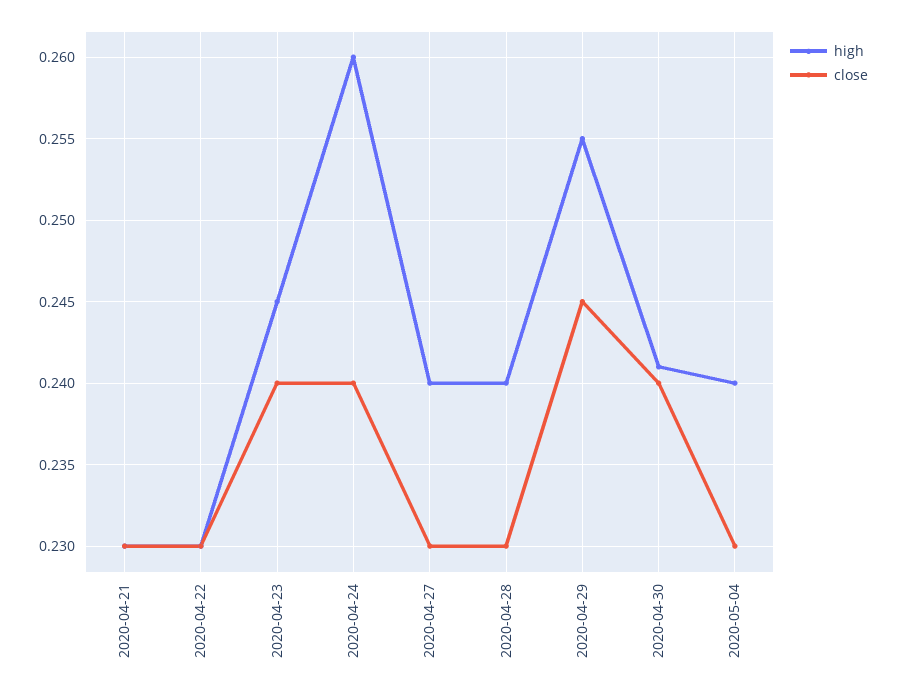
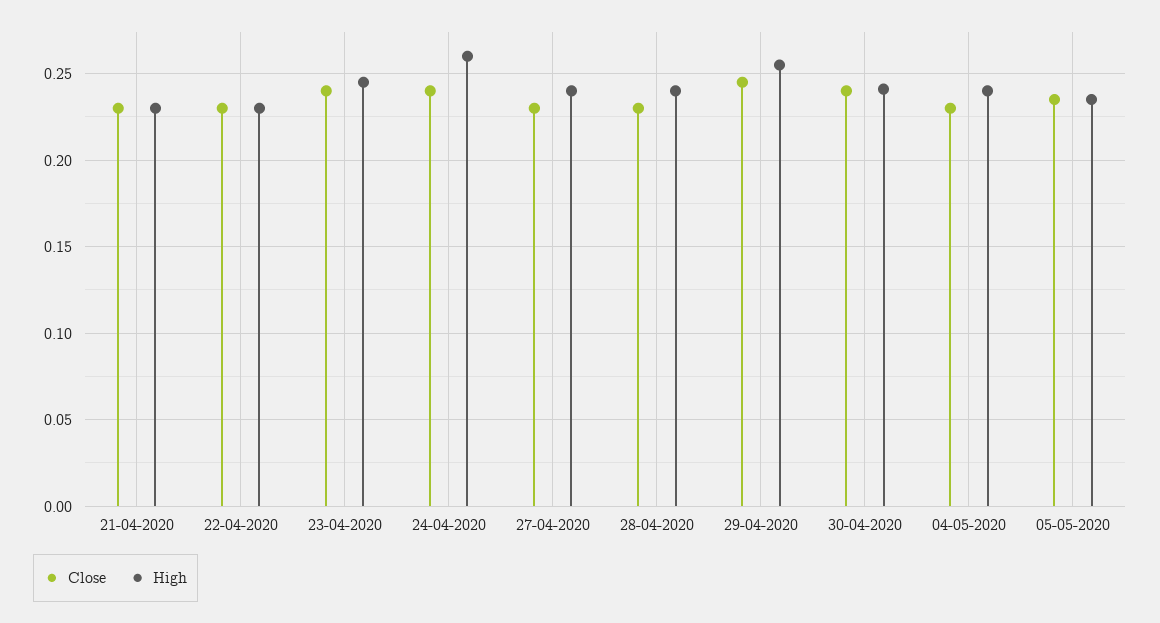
close, 05-05-2020: none -> 0.235
high, 05-05-2020: none -> 0.235

